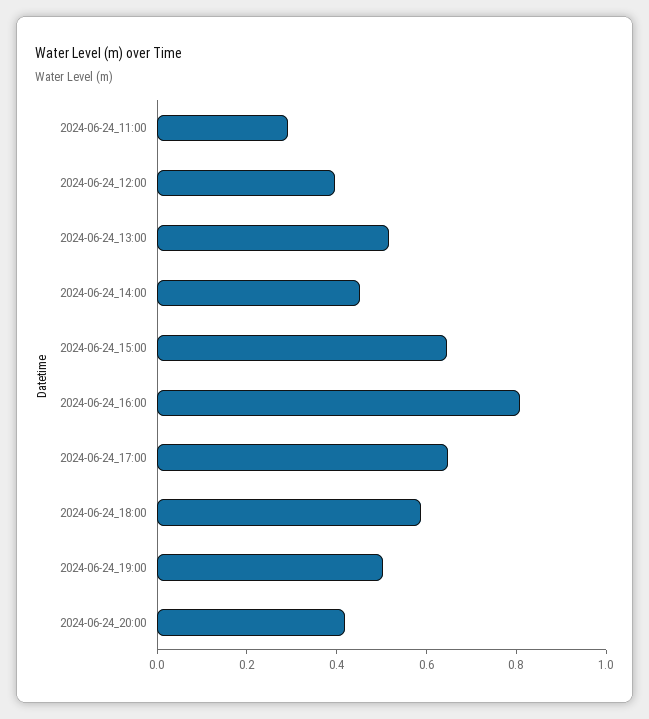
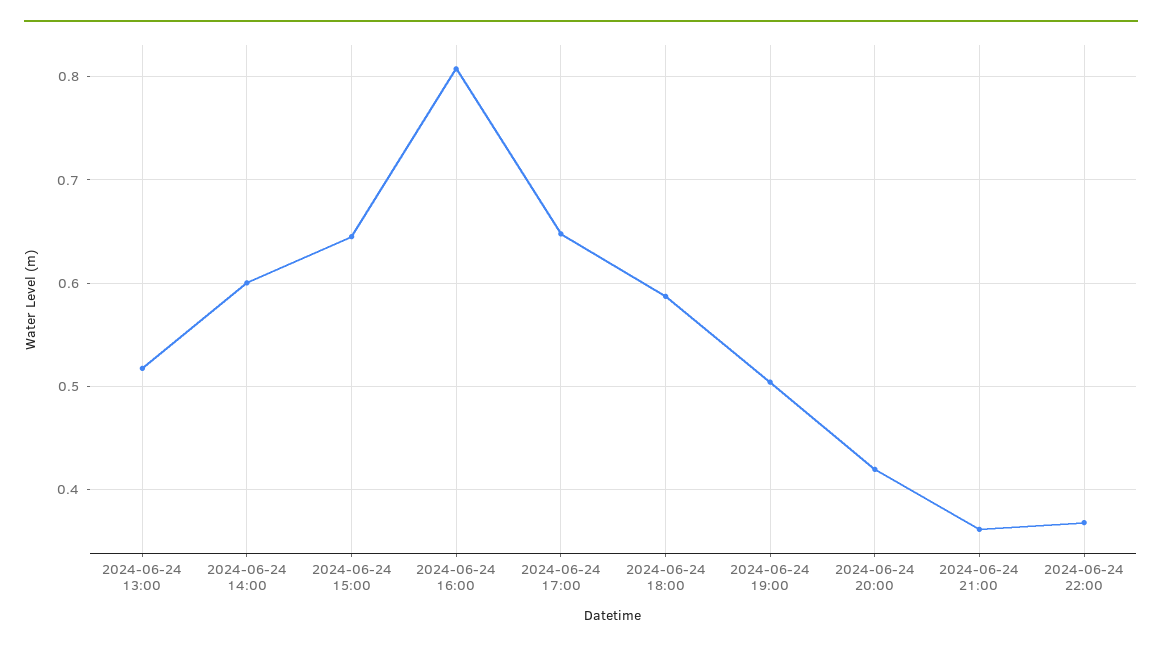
2024-06-24_11:00: 0.3 -> none
2024-06-24_12:00: 0.4 -> none
2024-06-24_14:00: 0.45 -> 0.6
2024-06-24 21:00: none -> 0.36
2024-06-24 22:00: none -> 0.37

